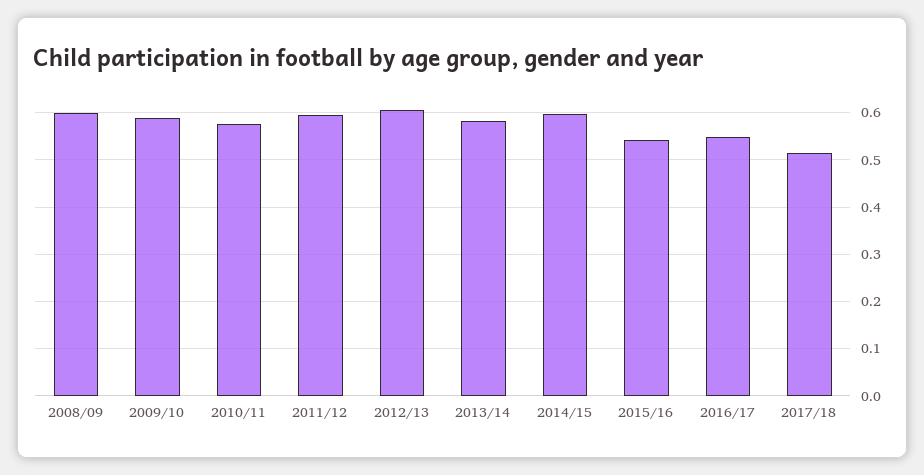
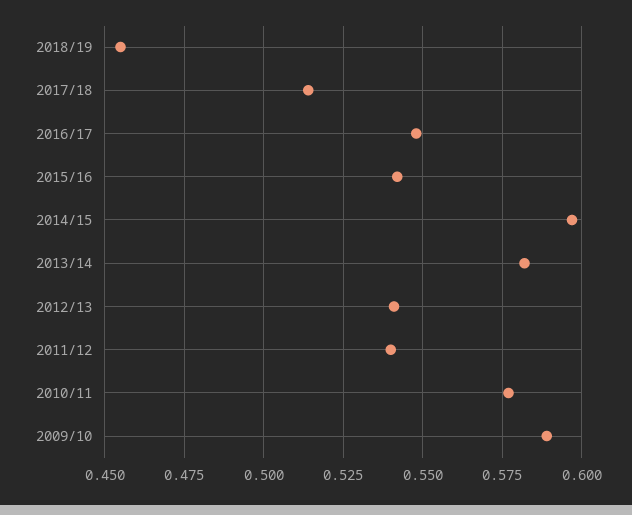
2008/09: 0.6 -> none
2011/12: 0.6 -> 0.54
2012/13: 0.6 -> 0.54
2018/19: none -> 0.455

